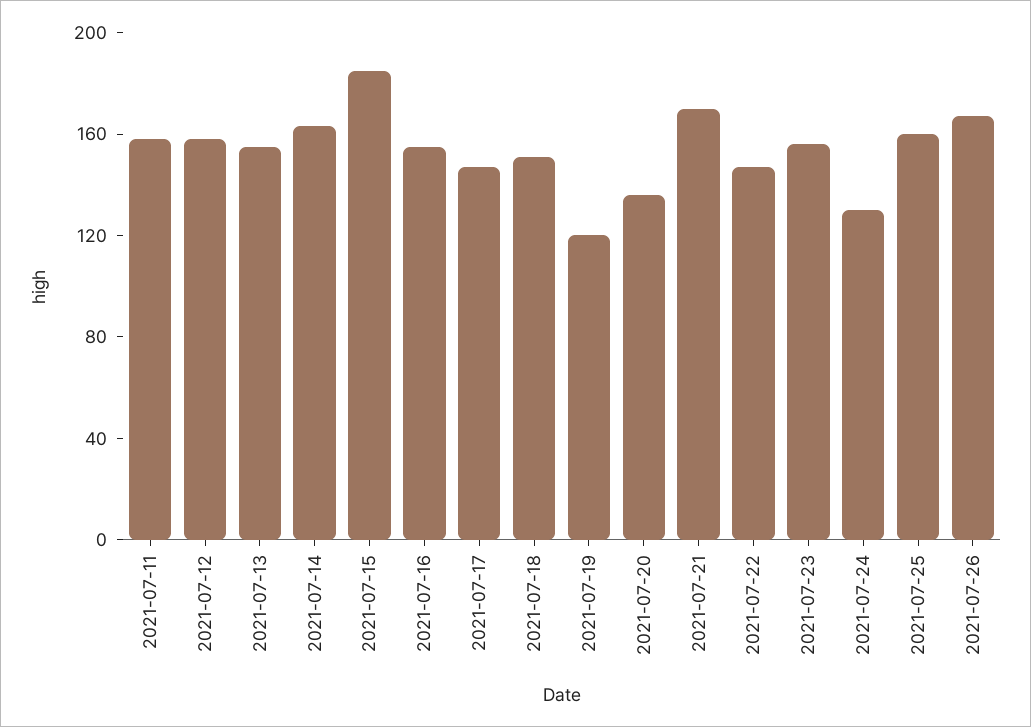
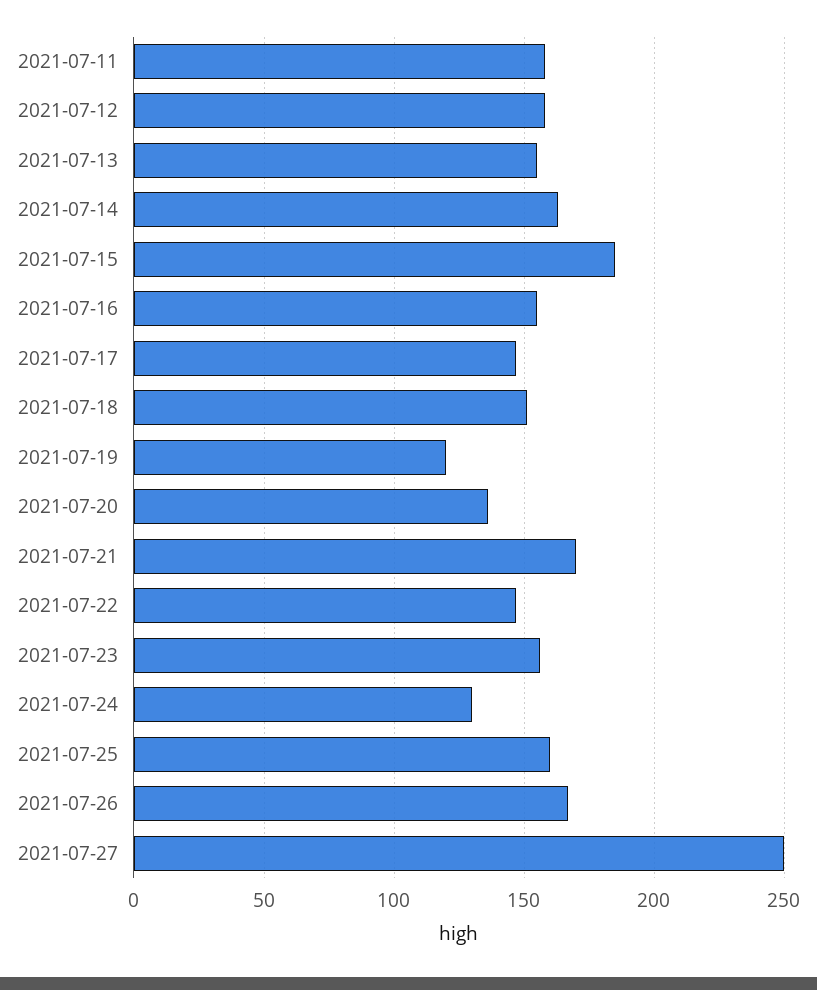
2021-07-27: none -> 250

